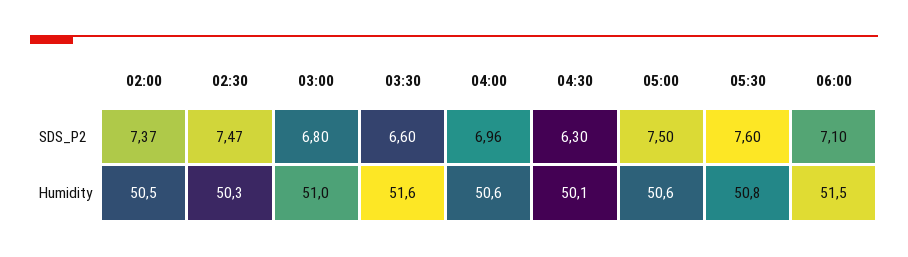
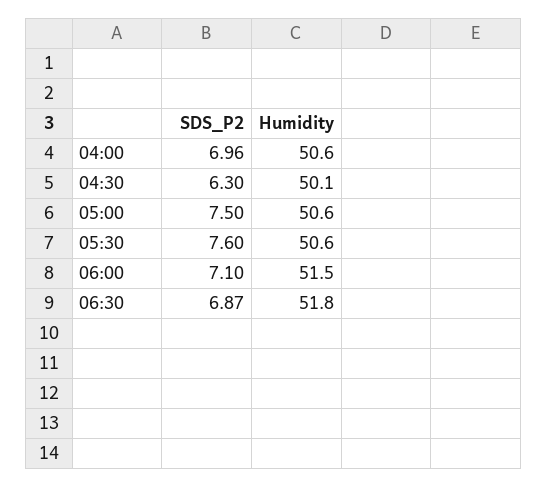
02:00, SDS_P2: 7.37 -> none
02:30, SDS_P2: 7.47 -> none
03:00, SDS_P2: 6.8 -> none
03:30, SDS_P2: 6.6 -> none
02:00, Humidity: 50.5 -> none
02:30, Humidity: 50.3 -> none
03:00, Humidity: 51 -> none
03:30, Humidity: 51.6 -> none
05:30, Humidity: 50.8 -> 50.6
06:30, SDS_P2: none -> 6.87
06:30, Humidity: none -> 51.8

